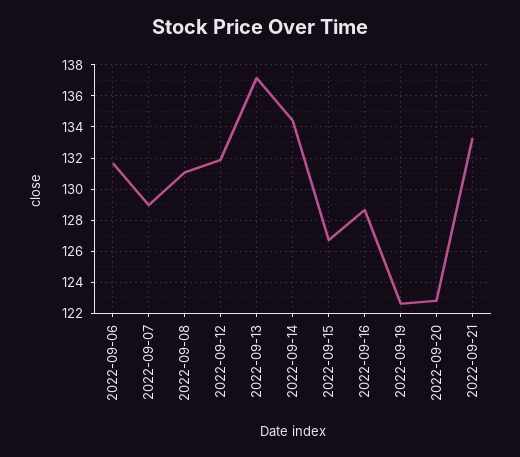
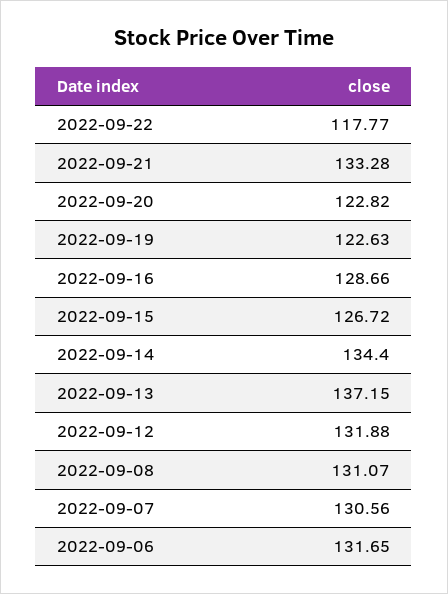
2022-09-07: 129 -> 130.56
2022-09-22: none -> 117.77

